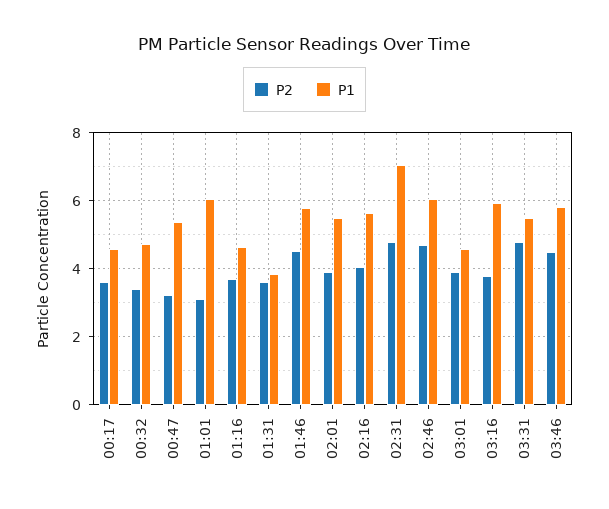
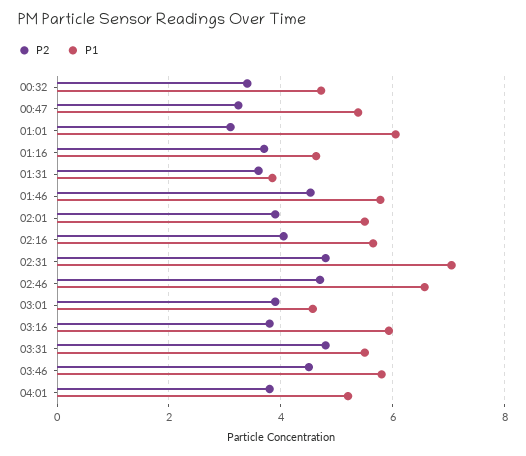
P2, 00:17: 3.6 -> none
P1, 00:17: 4.6 -> none
P1, 02:46: 6 -> 6.6
P2, 04:01: none -> 3.8
P1, 04:01: none -> 5.2

